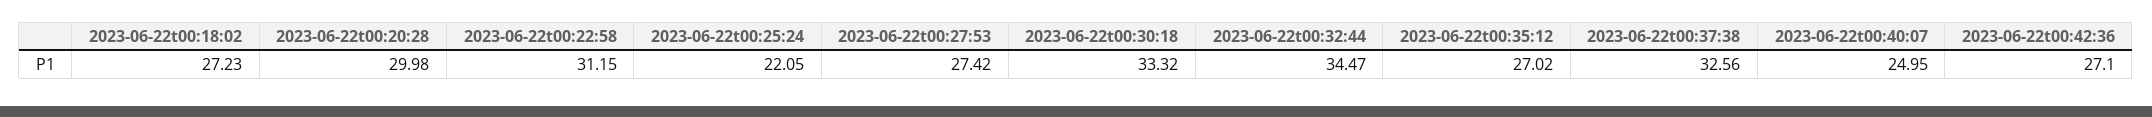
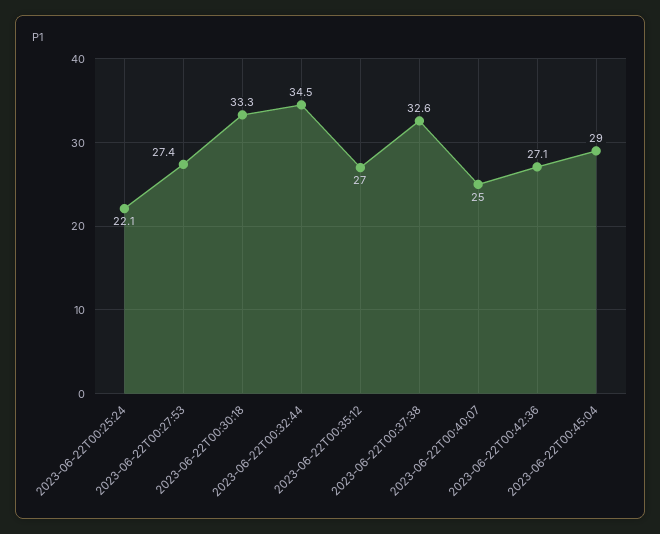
2023-06-22t00:18:02: 27.23 -> none
2023-06-22t00:20:28: 29.98 -> none
2023-06-22t00:22:58: 31.15 -> none
2023-06-22T00:45:04: none -> 29

